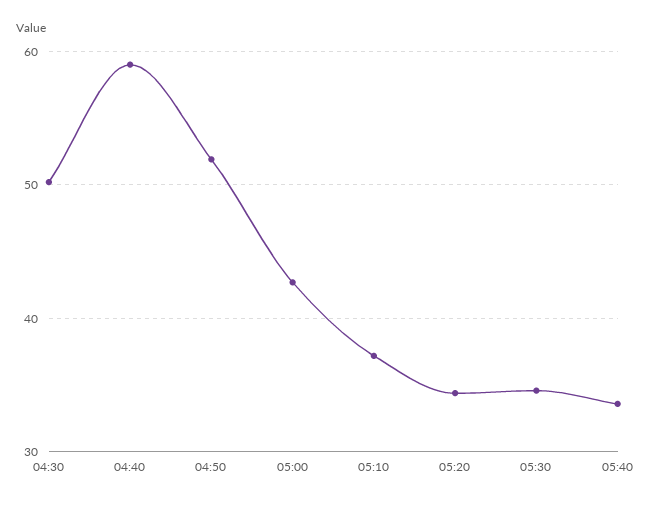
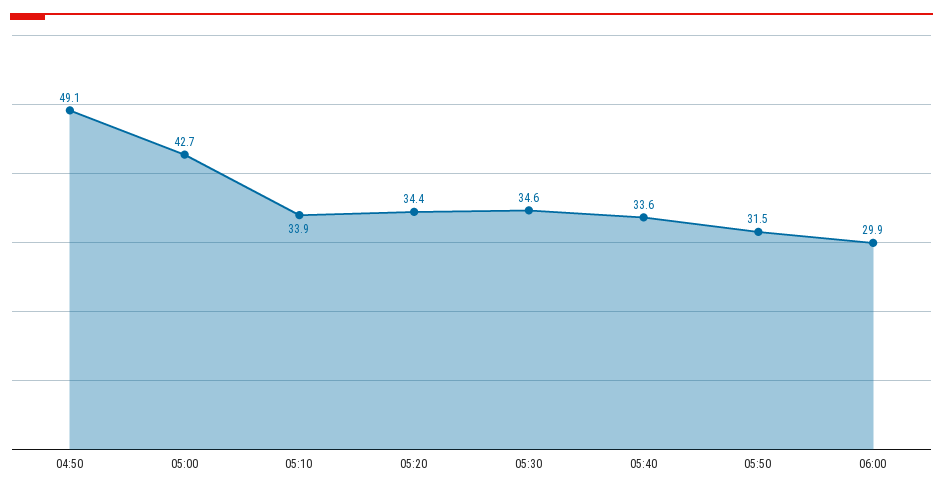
04:30: 50 -> none
04:40: 59 -> none
04:50: 52 -> 49.1
05:10: 37 -> 33.9
05:50: none -> 31.5
06:00: none -> 29.9

